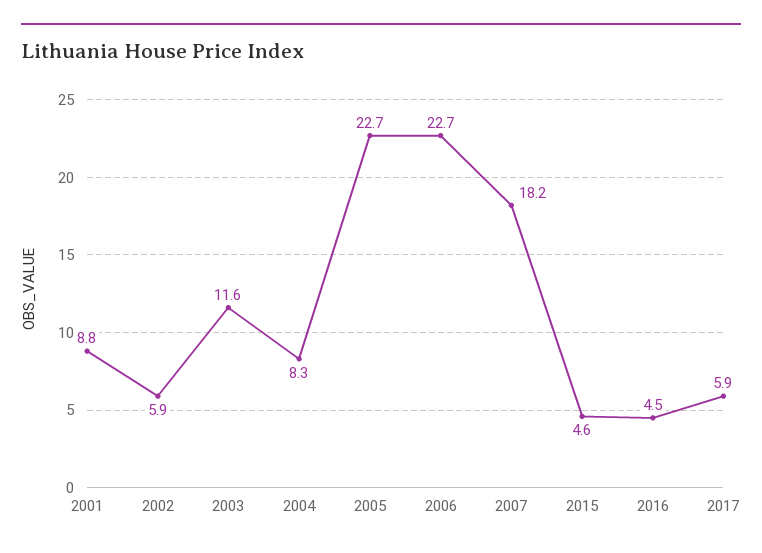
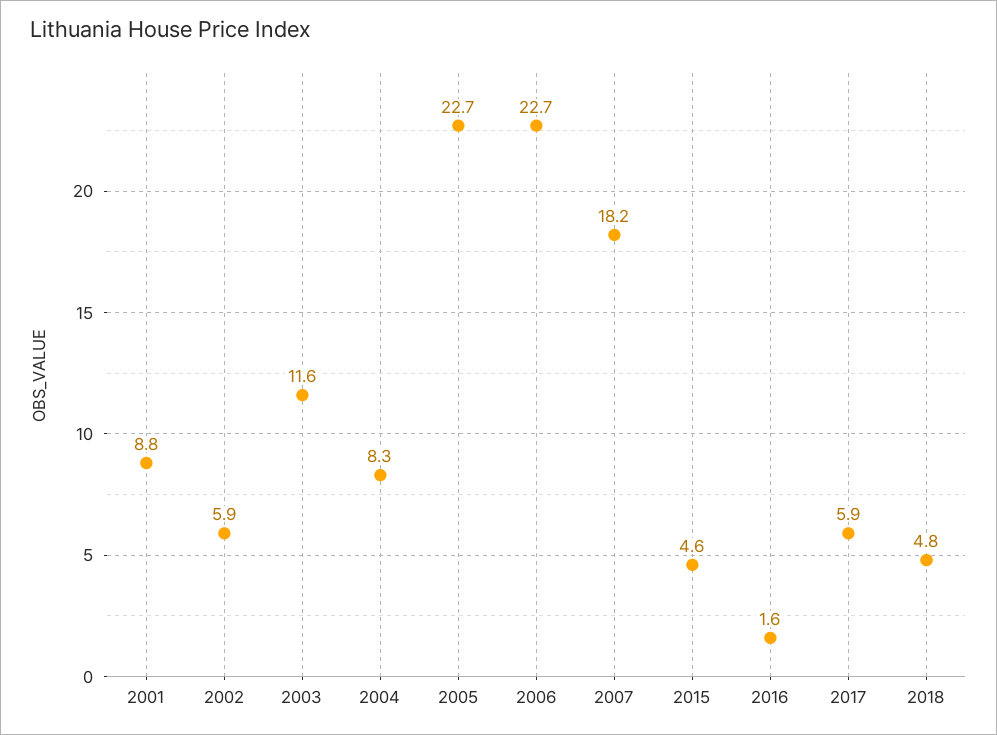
2016: 4.5 -> 1.6
2018: none -> 4.8

